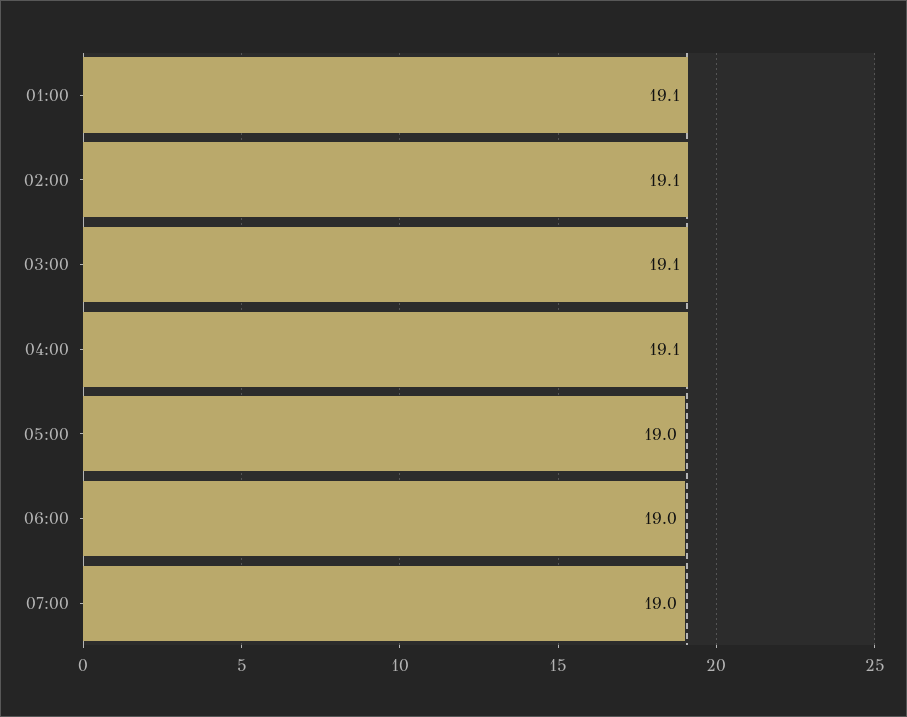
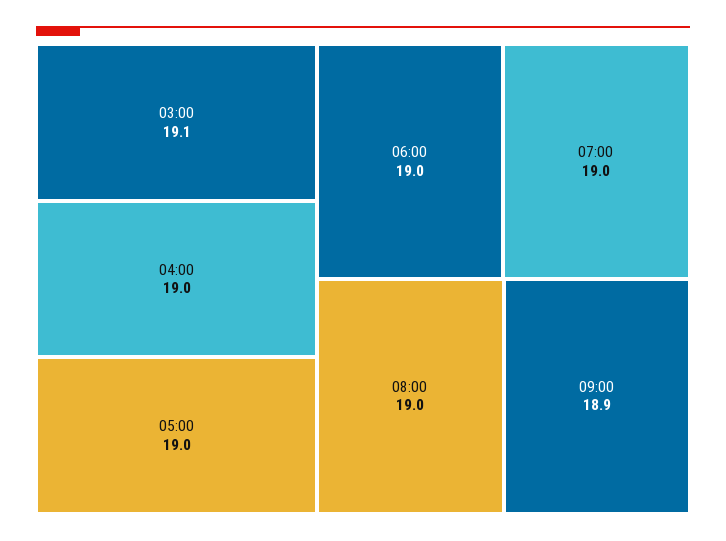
01:00: 19.1 -> none
02:00: 19.1 -> none
04:00: 19.1 -> 19
08:00: none -> 19
09:00: none -> 18.9

